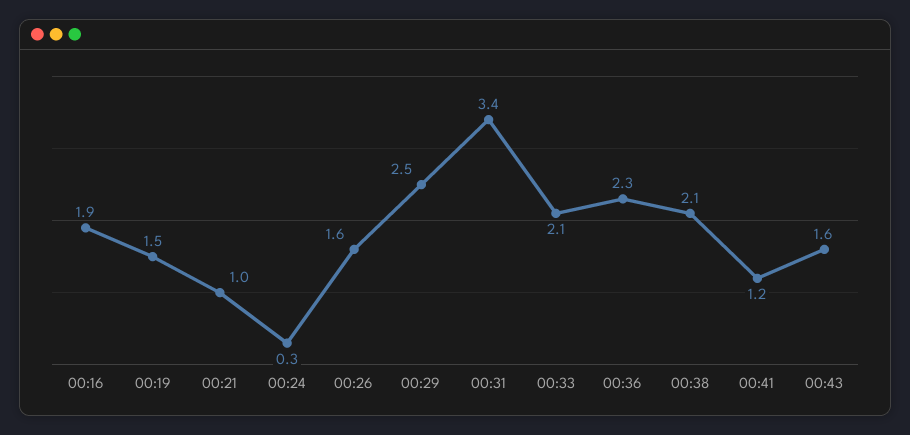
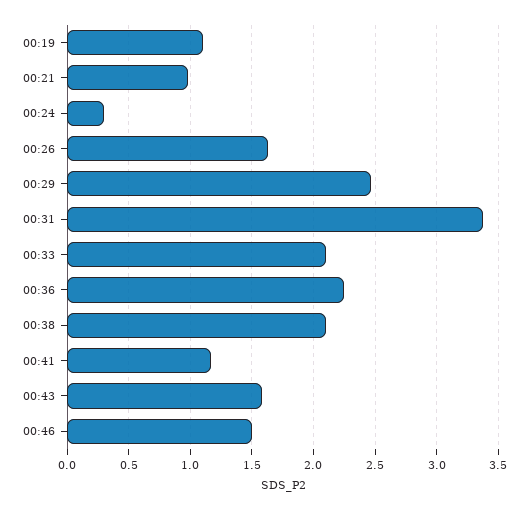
00:16: 1.9 -> none
00:19: 1.5 -> 1.1
00:46: none -> 1.5

